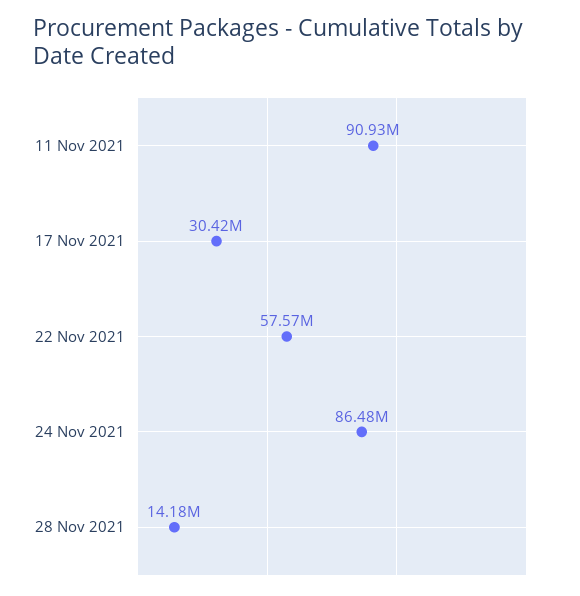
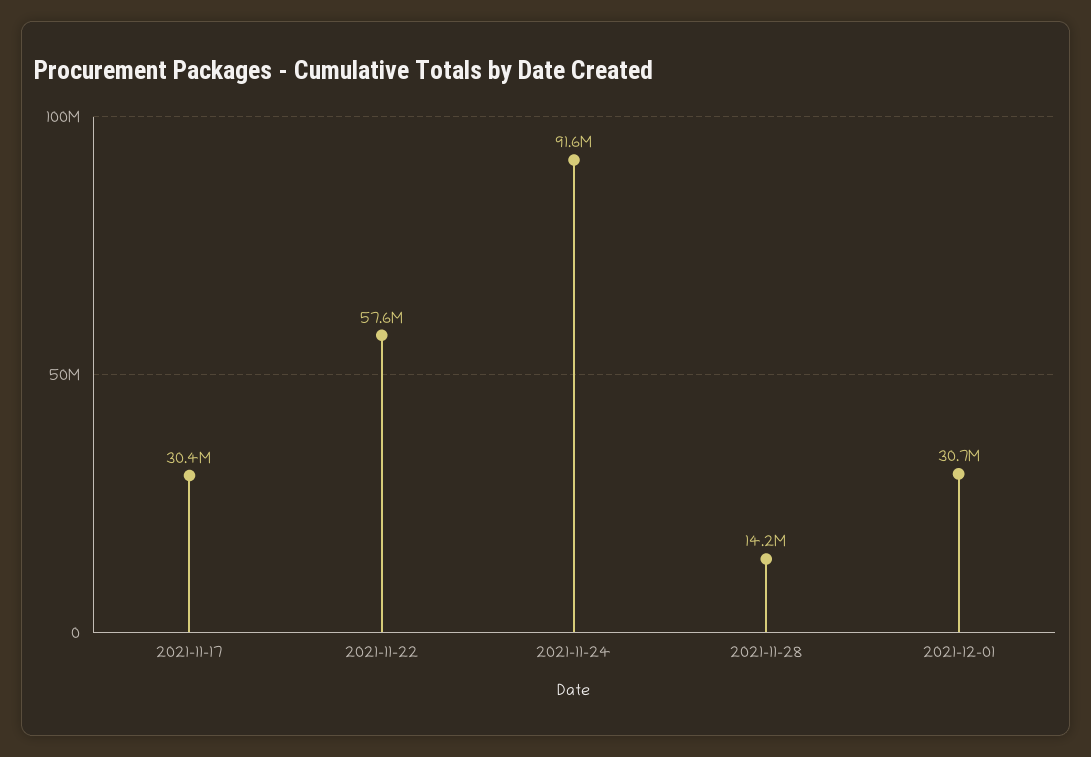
11 Nov 2021: 90930000 -> none
24 Nov 2021: 86480000 -> 91600000
2021-12-01: none -> 30700000

